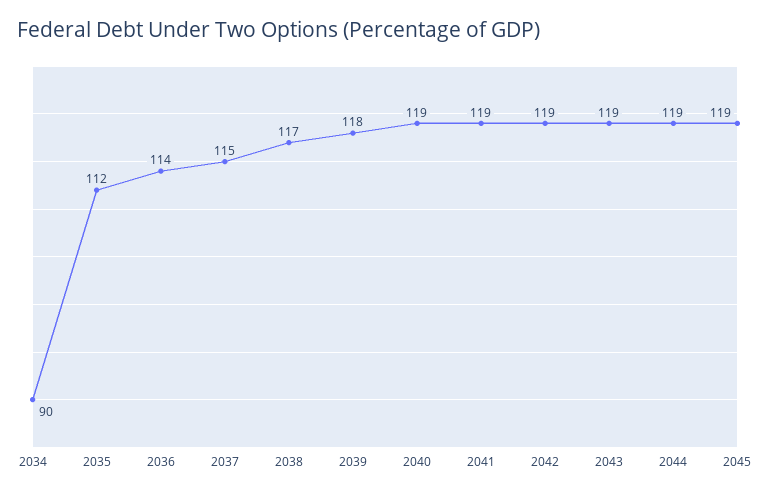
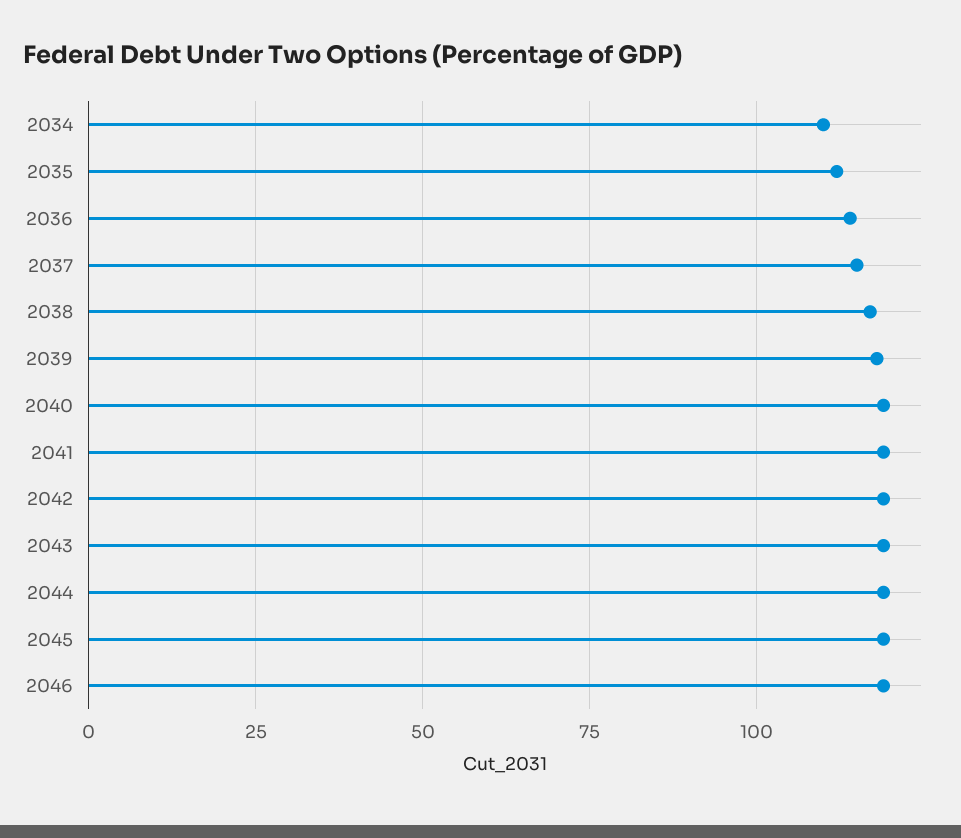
2034: 90 -> 110
2046: none -> 120

